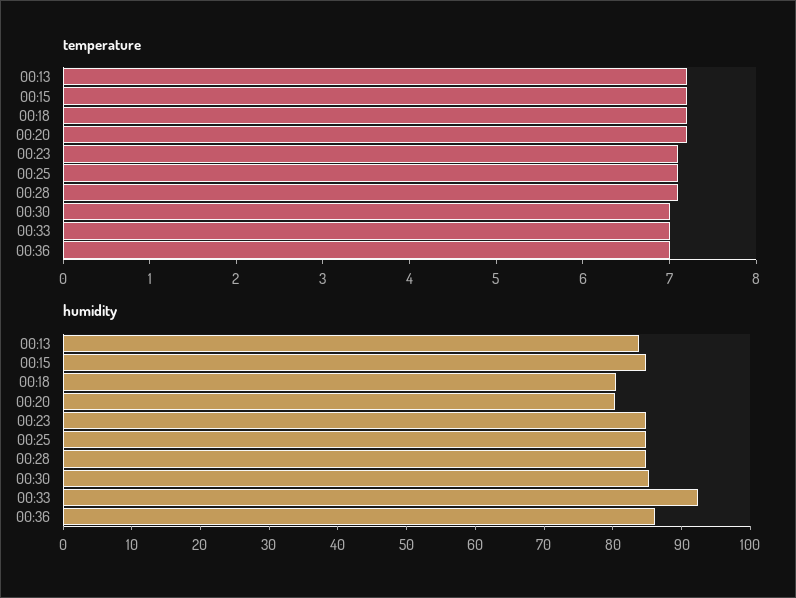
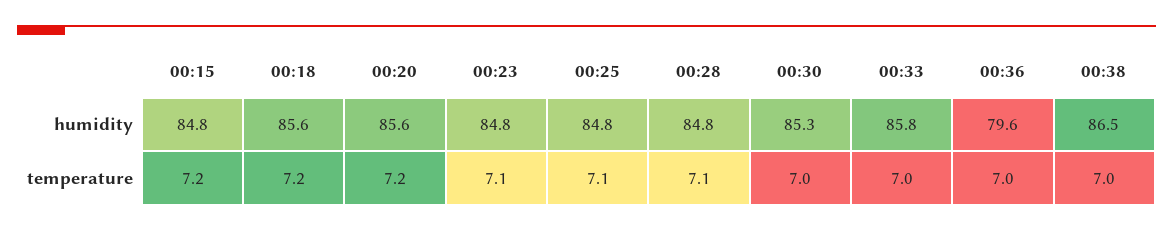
temperature, 00:13: 7.2 -> none
humidity, 00:13: 84 -> none
humidity, 00:18: 80 -> 85.6
humidity, 00:20: 80 -> 85.6
humidity, 00:33: 92 -> 85.8
humidity, 00:36: 86 -> 79.6
humidity, 00:38: none -> 86.5
temperature, 00:38: none -> 7

